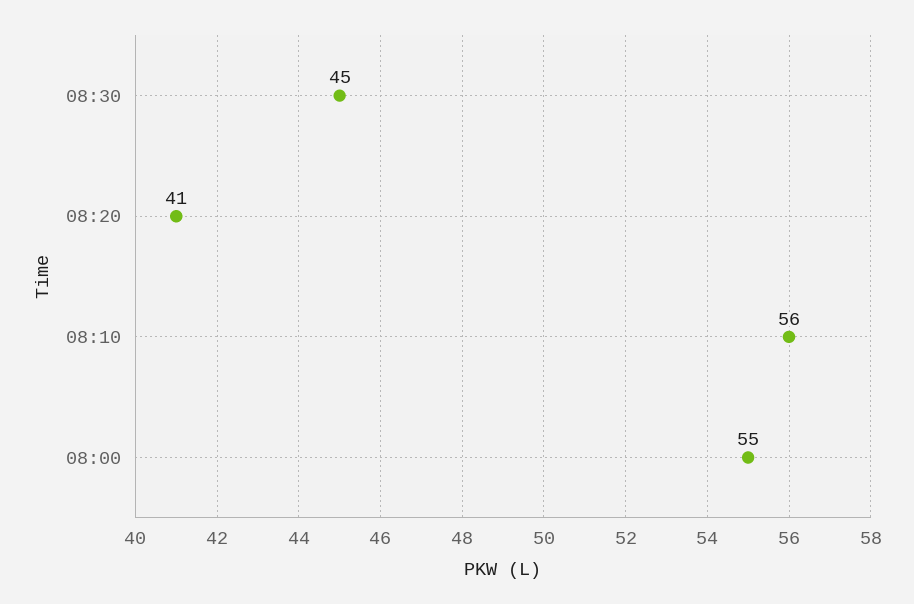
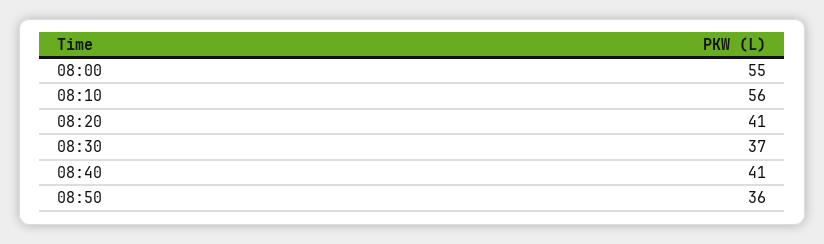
08:30: 45 -> 37
08:40: none -> 41
08:50: none -> 36

